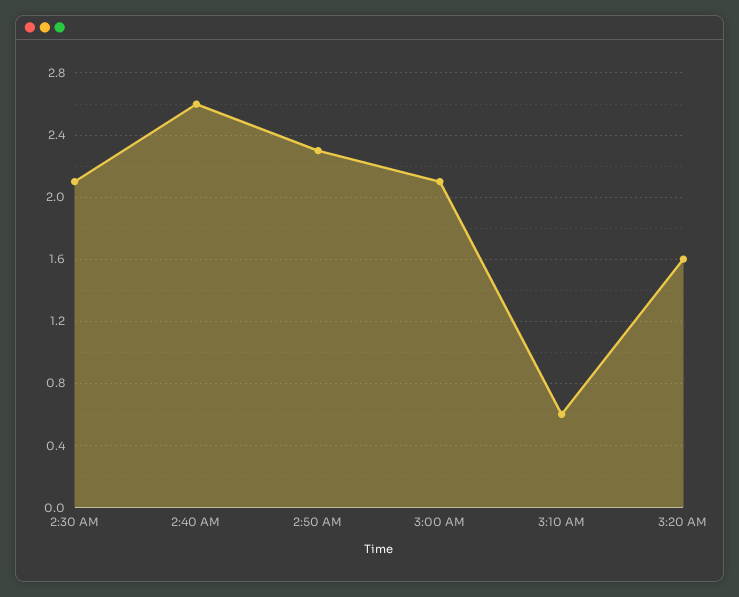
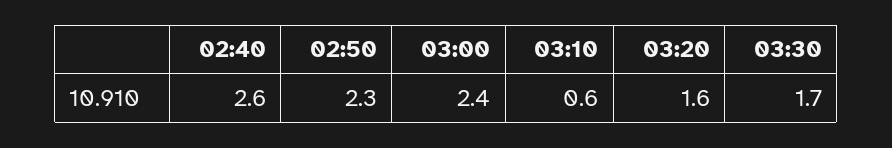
2:30 AM: 2.1 -> none
3:00 AM: 2.1 -> 2.4
03:30: none -> 1.7

